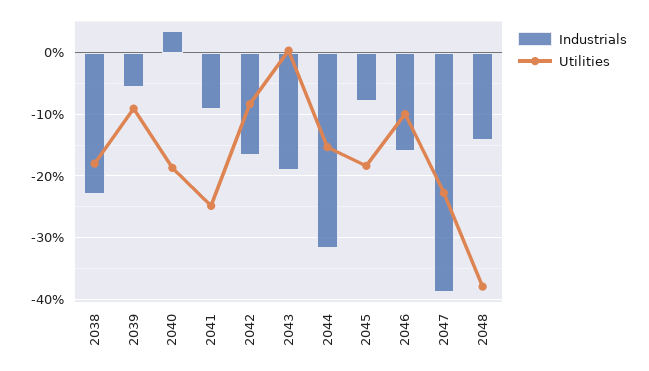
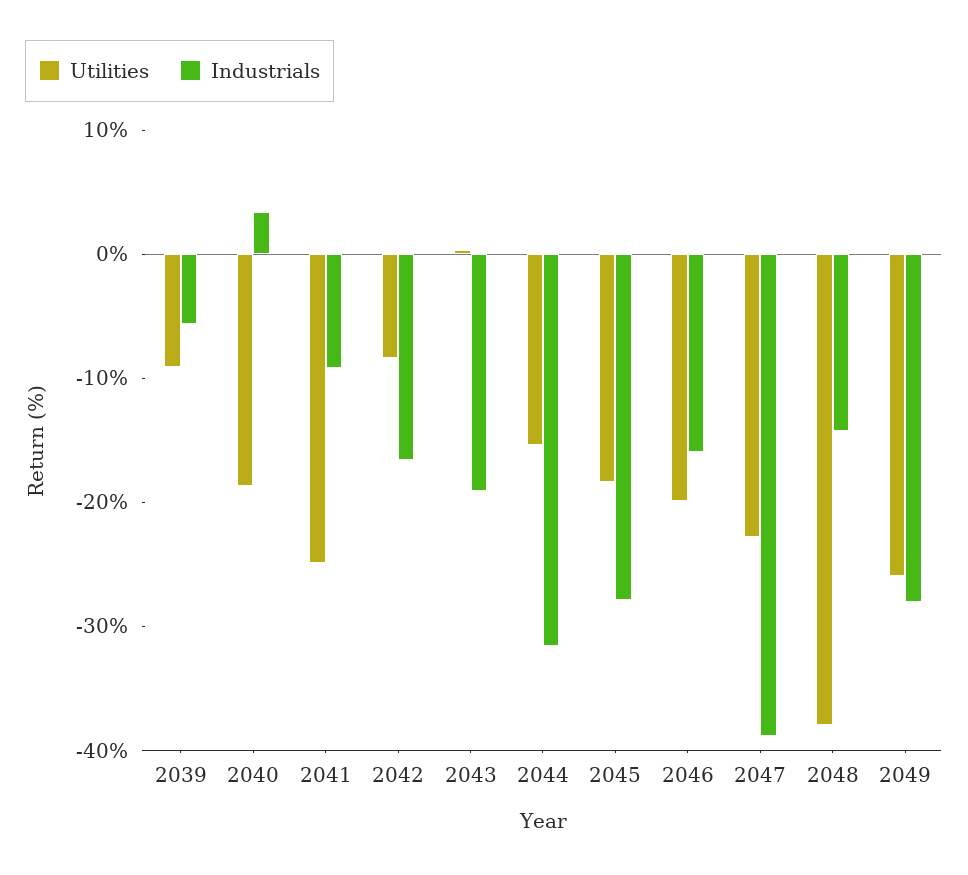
Industrials, 2038: -23 -> none
Utilities, 2038: -18 -> none
Industrials, 2045: -8 -> -28
Utilities, 2046: -10 -> -20
Utilities, 2049: none -> -26
Industrials, 2049: none -> -28

